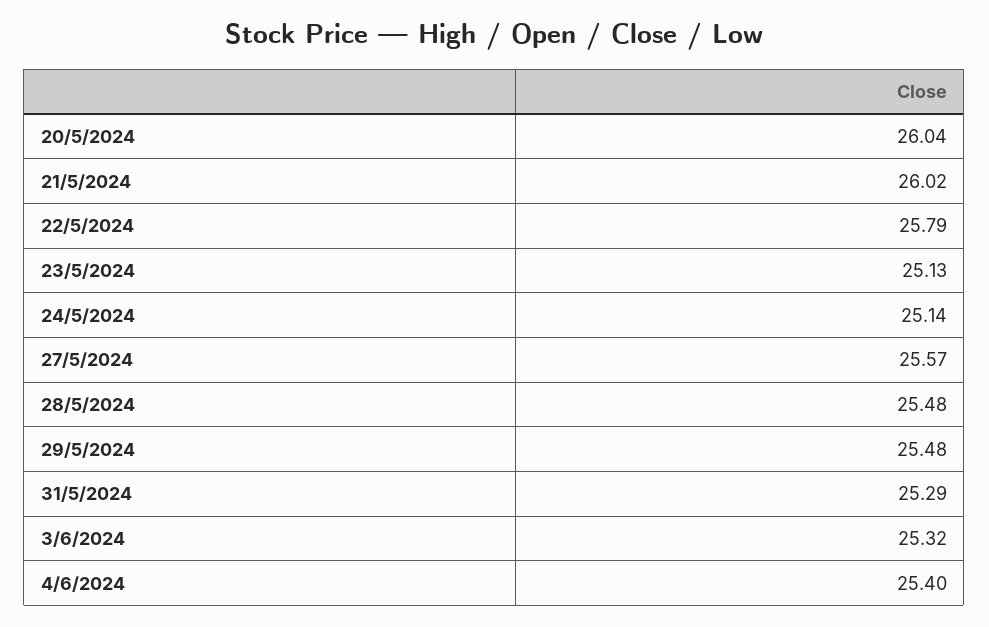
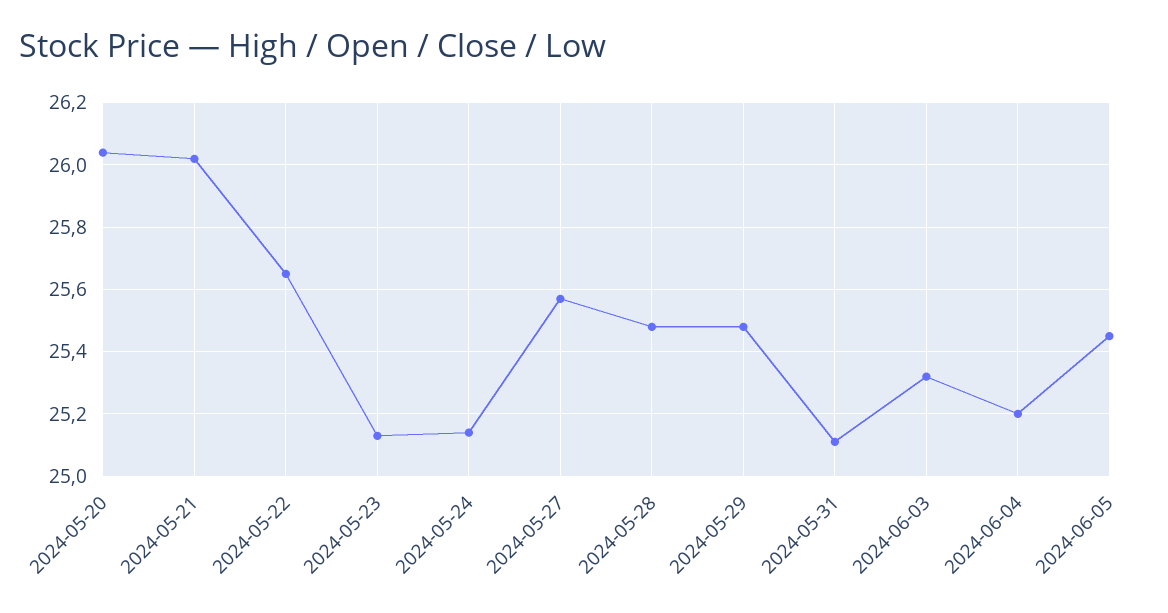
22/5/2024: 25.79 -> 25.65
31/5/2024: 25.29 -> 25.1
4/6/2024: 25.4 -> 25.2
2024-06-05: none -> 25.45

